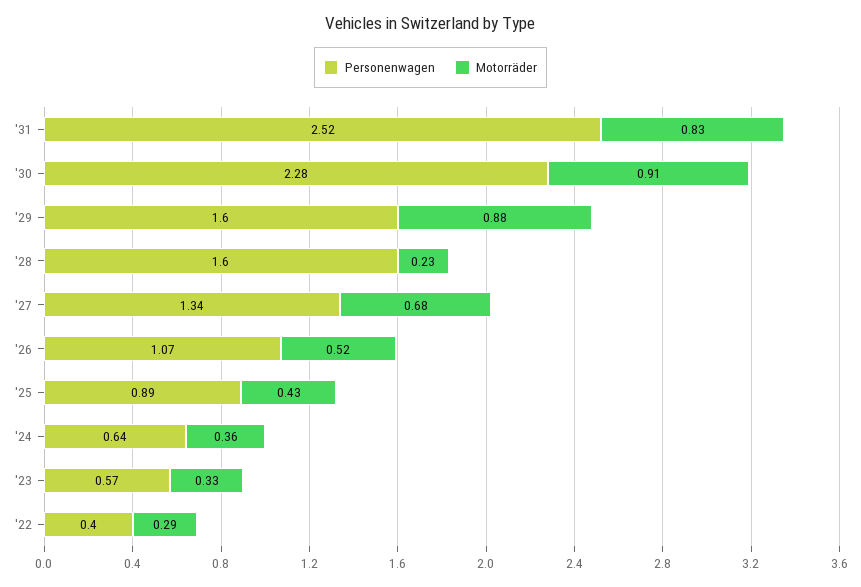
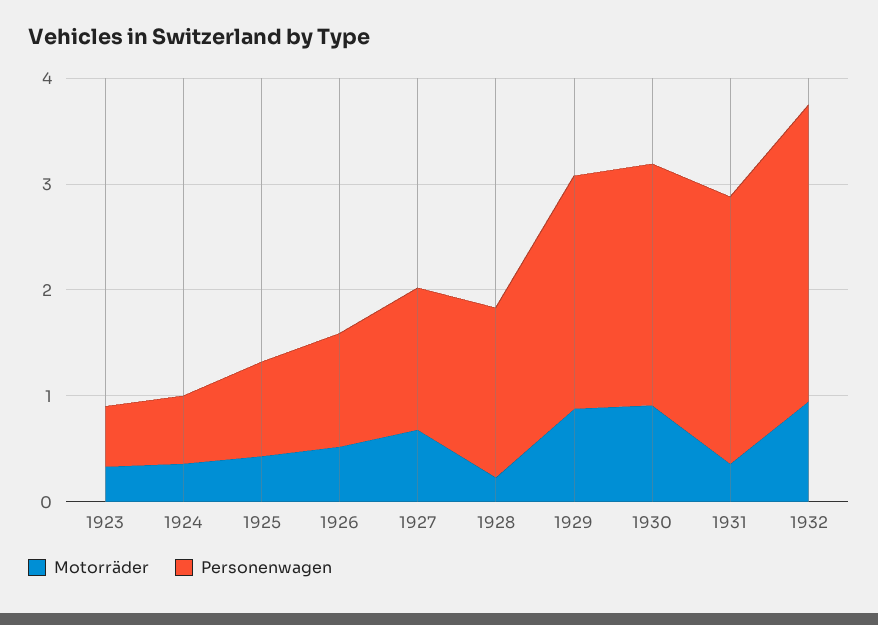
Motorräder, '31: 0.83 -> 0.4
Personenwagen, '29: 1.6 -> 2.2
Personenwagen, '22: 0.4 -> none
Motorräder, '22: 0.29 -> none
Motorräder, 1932: none -> 1
Personenwagen, 1932: none -> 2.8

